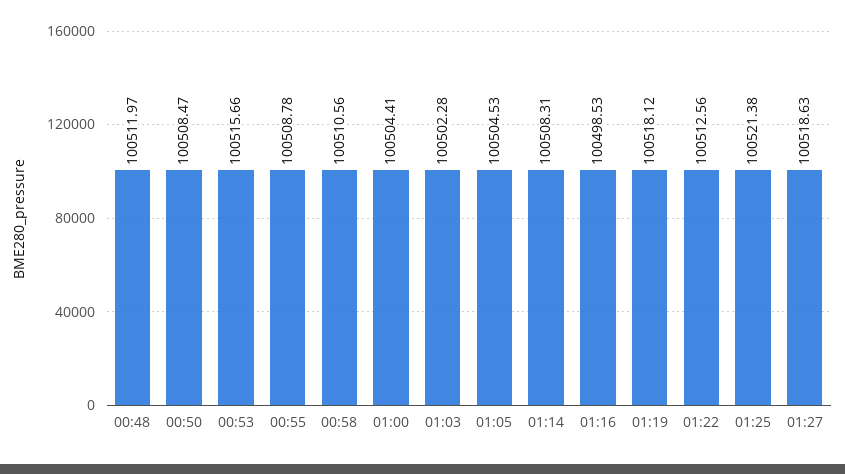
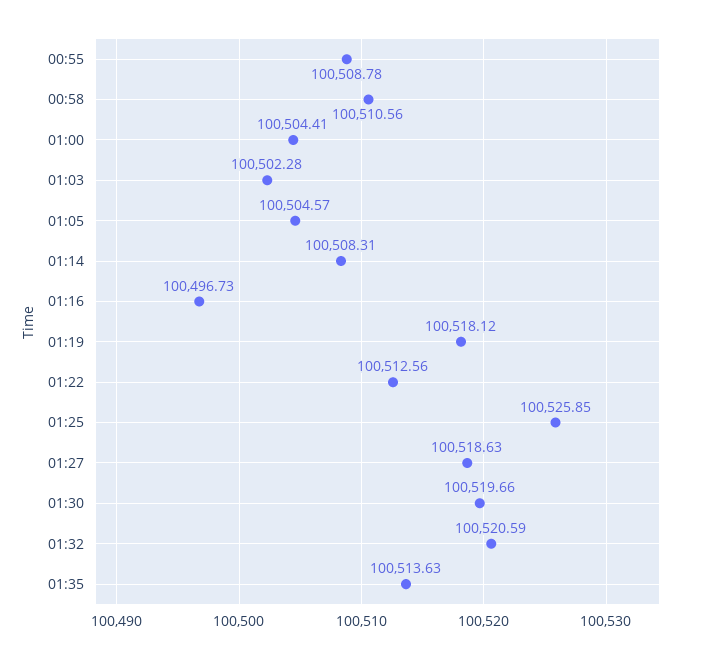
00:48: 100511.97 -> none
00:50: 100508.47 -> none
00:53: 100515.66 -> none
01:05: 100504.53 -> 100504.57
01:16: 100498.53 -> 100496.73
01:25: 100521.38 -> 100525.85
01:30: none -> 100519.66
01:32: none -> 100520.59
01:35: none -> 100513.63

